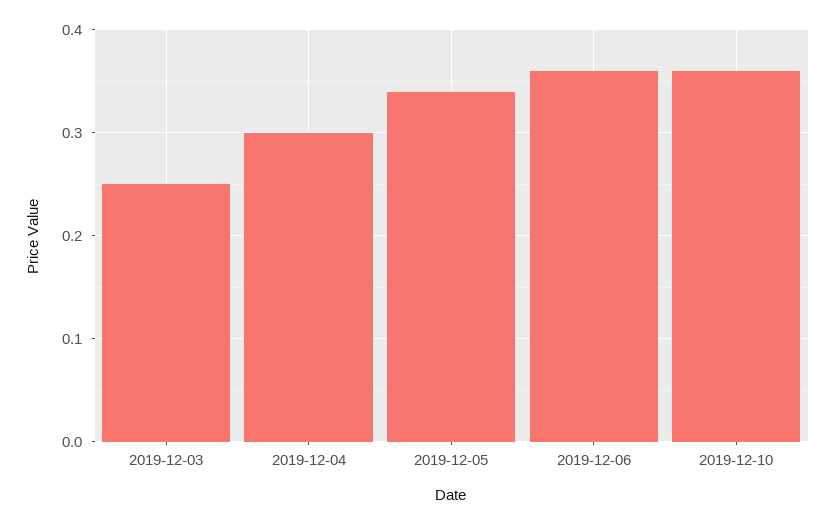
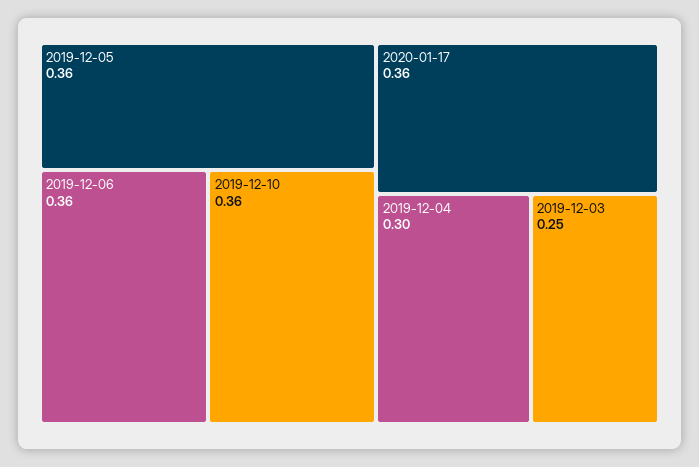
2019-12-05: 0.34 -> 0.36
2020-01-17: none -> 0.36

